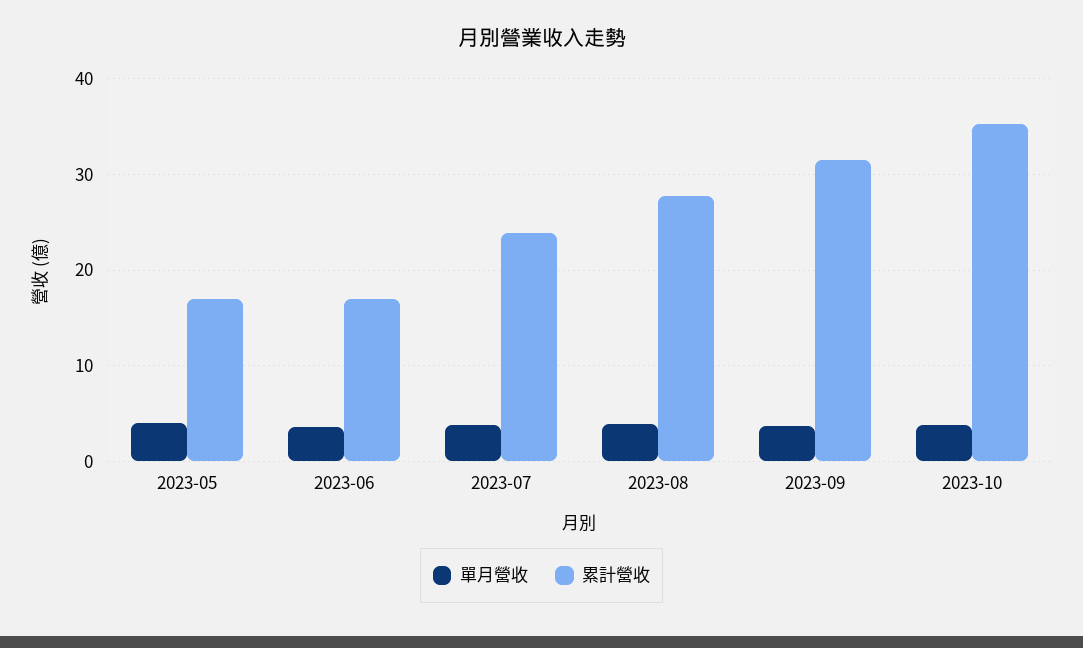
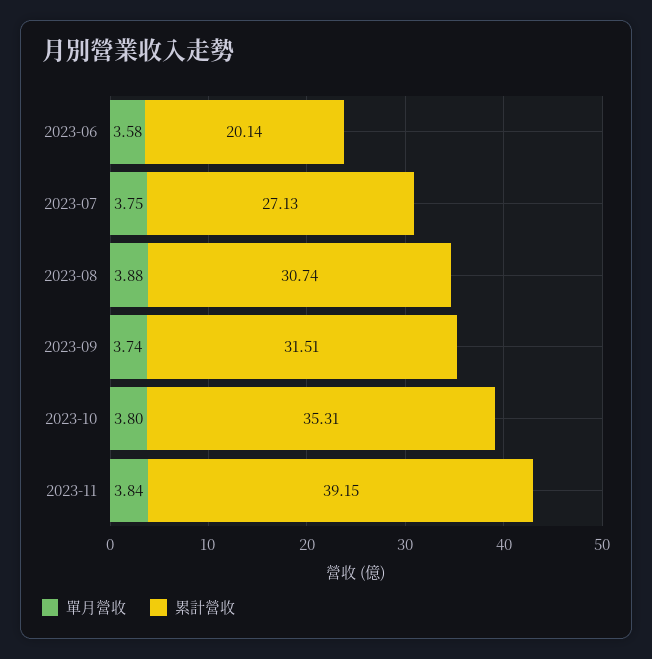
單月營收, 2023-05: 4 -> none
累計營收, 2023-05: 17 -> none
累計營收, 2023-06: 17 -> 20.14
累計營收, 2023-07: 24 -> 27.13
累計營收, 2023-08: 28 -> 30.74
單月營收, 2023-11: none -> 3.84
累計營收, 2023-11: none -> 39.15

